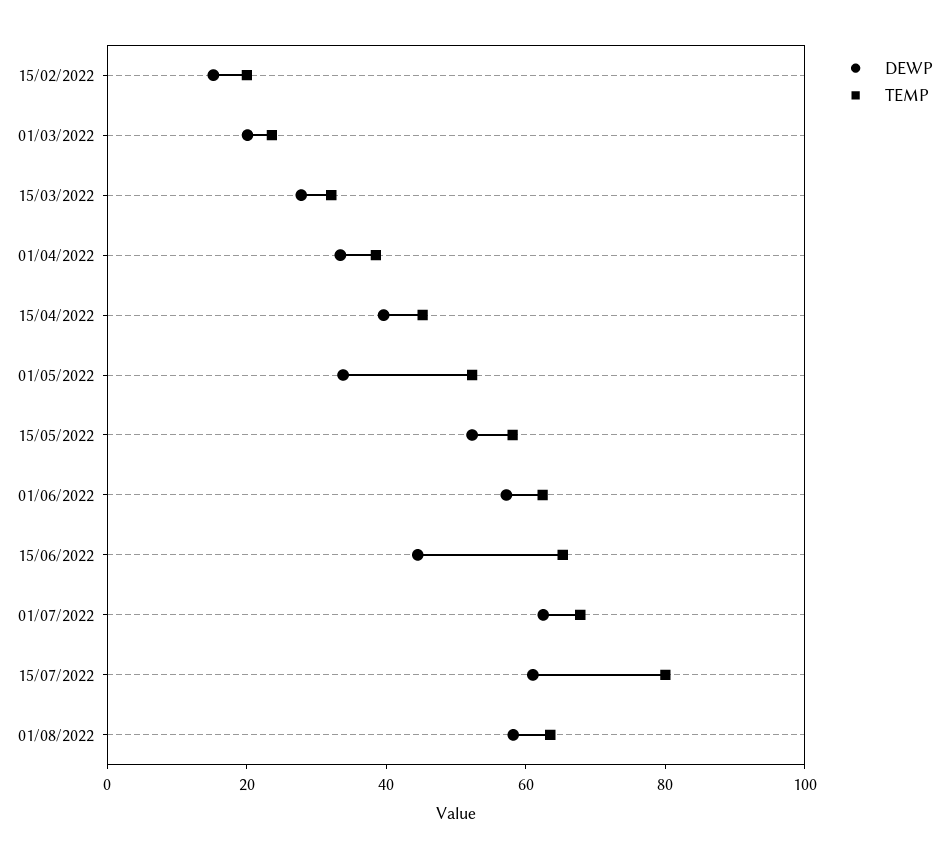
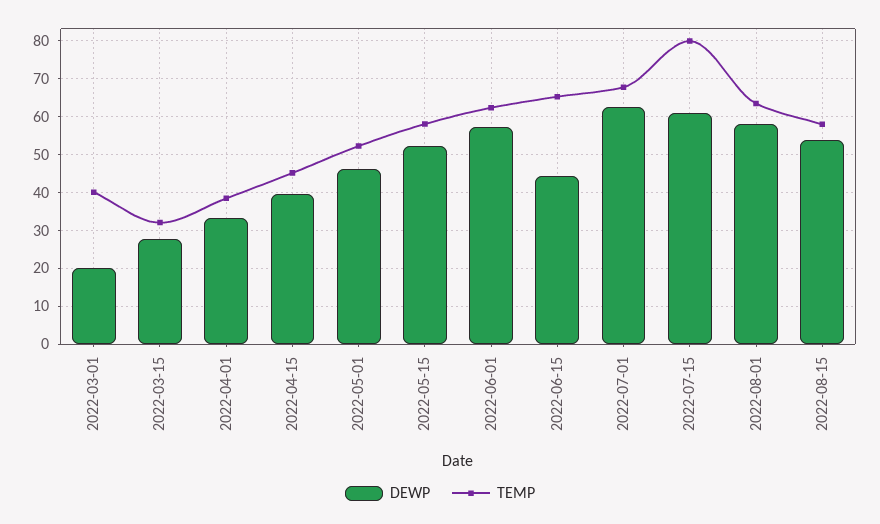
DEWP, 15/02/2022: 15 -> none
TEMP, 15/02/2022: 20 -> none
TEMP, 01/03/2022: 25 -> 40
DEWP, 01/05/2022: 35 -> 46
DEWP, 2022-08-15: none -> 54
TEMP, 2022-08-15: none -> 58

